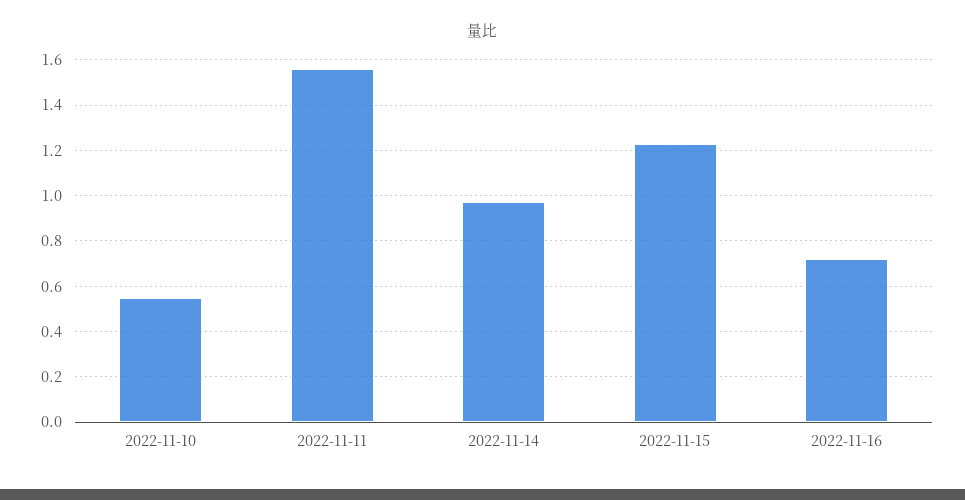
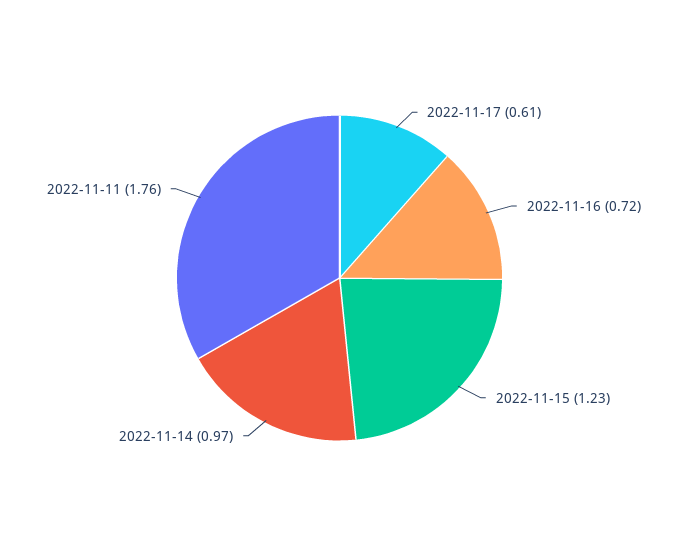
2022-11-10: 0.55 -> none
2022-11-11: 1.55 -> 1.76
2022-11-17: none -> 0.61

